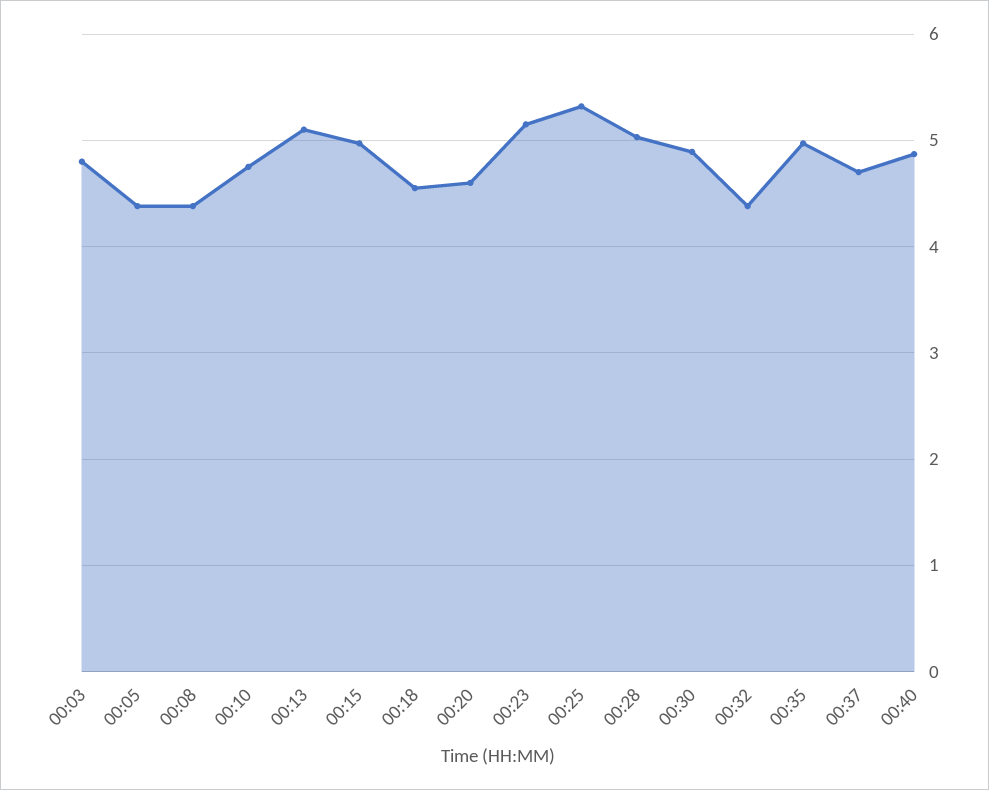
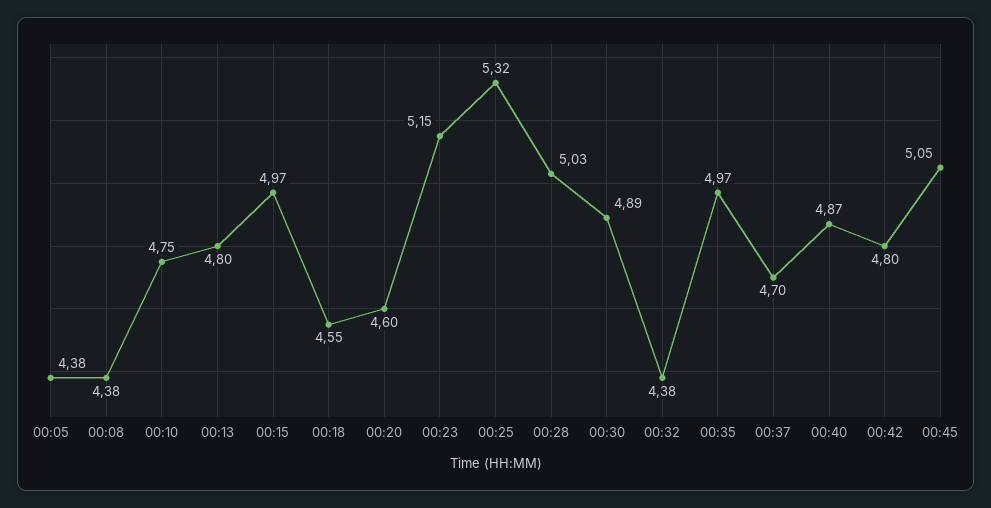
00:03: 4.8 -> none
00:13: 5.1 -> 4.8
00:42: none -> 4.8
00:45: none -> 5.05

